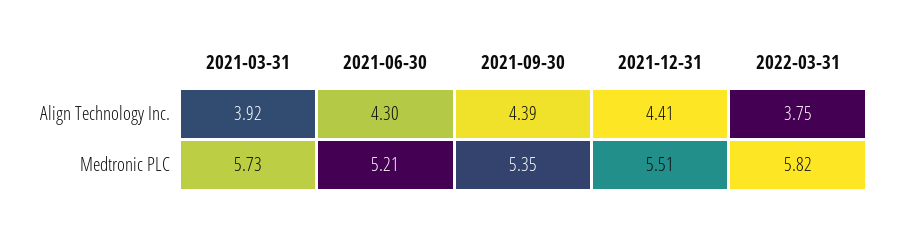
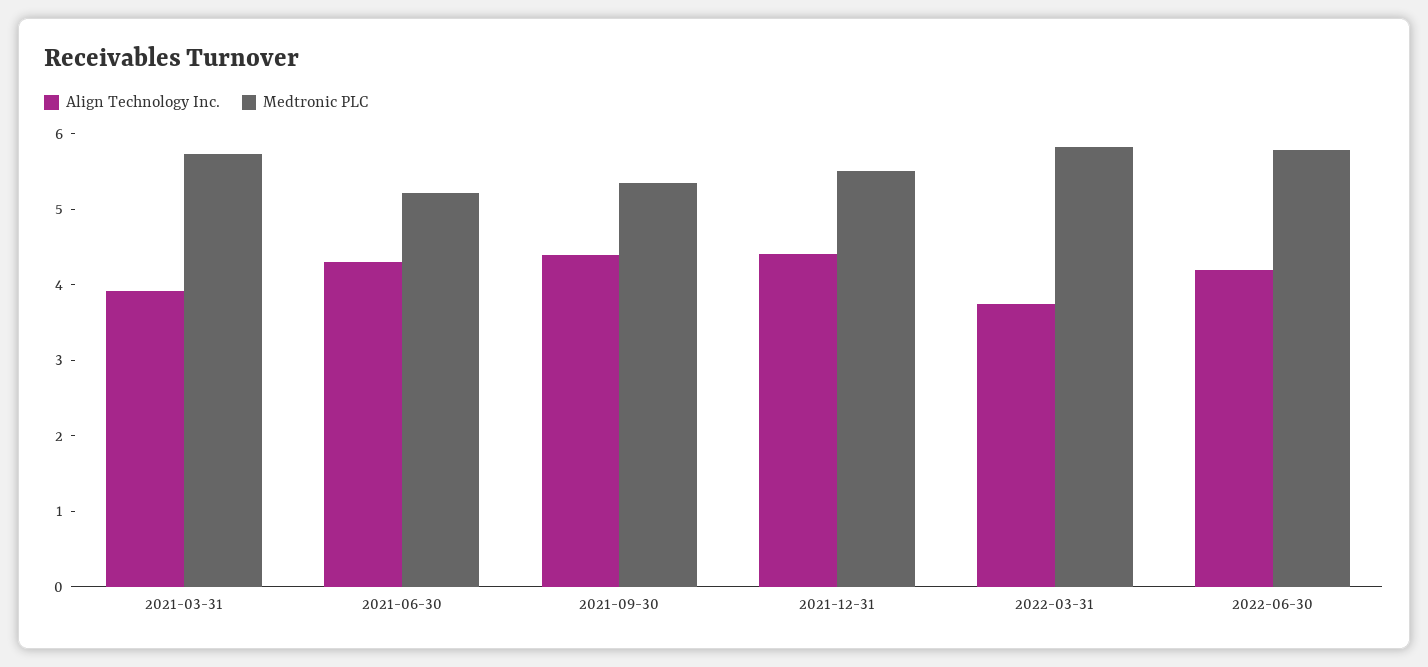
Align Technology Inc., 2022-06-30: none -> 4.2
Medtronic PLC, 2022-06-30: none -> 5.8

